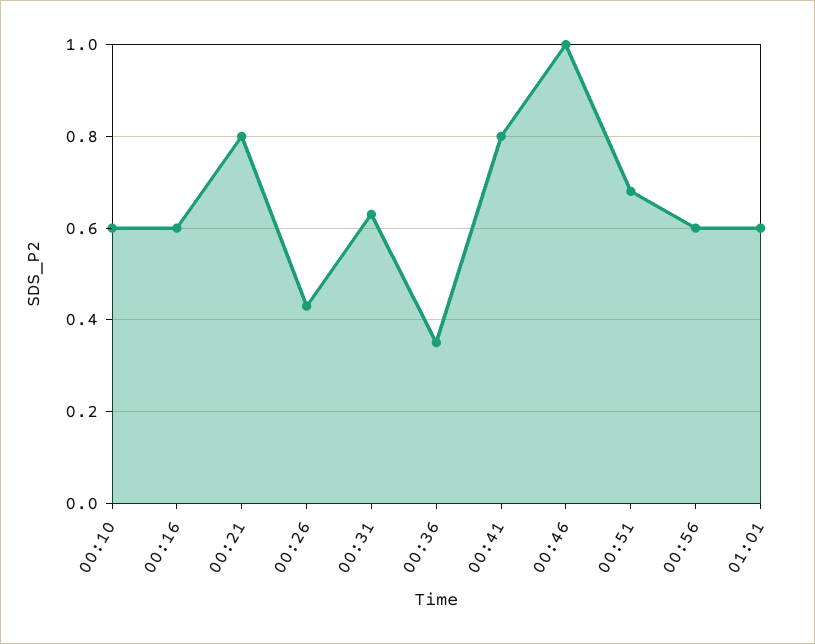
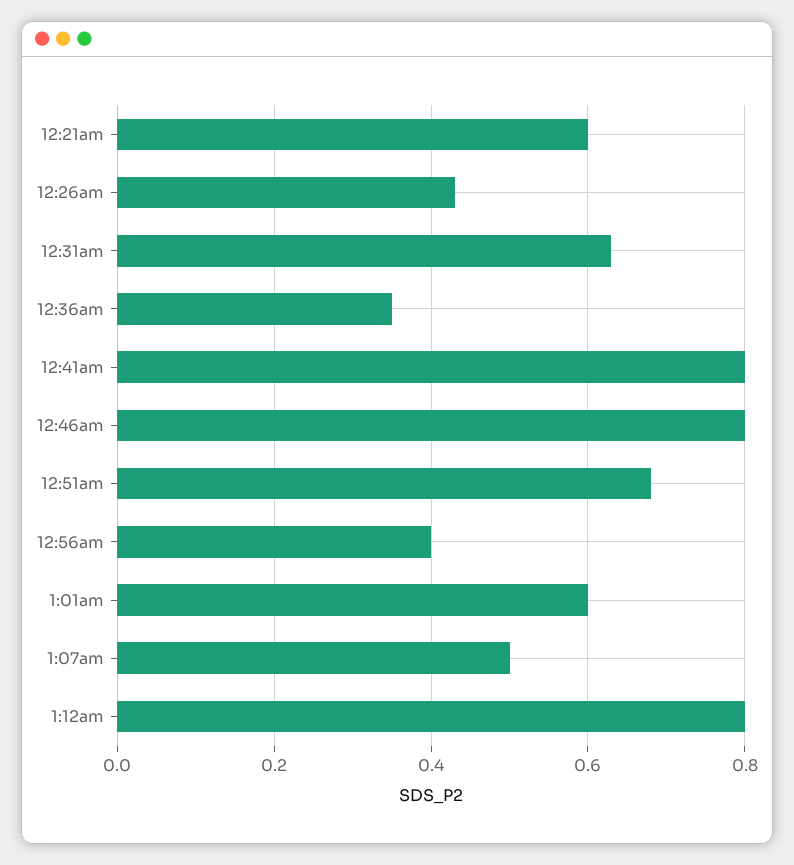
00:10: 0.6 -> none
00:16: 0.6 -> none
00:21: 0.8 -> 0.6
00:46: 1 -> 0.8
00:56: 0.6 -> 0.4
1:07am: none -> 0.5
1:12am: none -> 0.8

